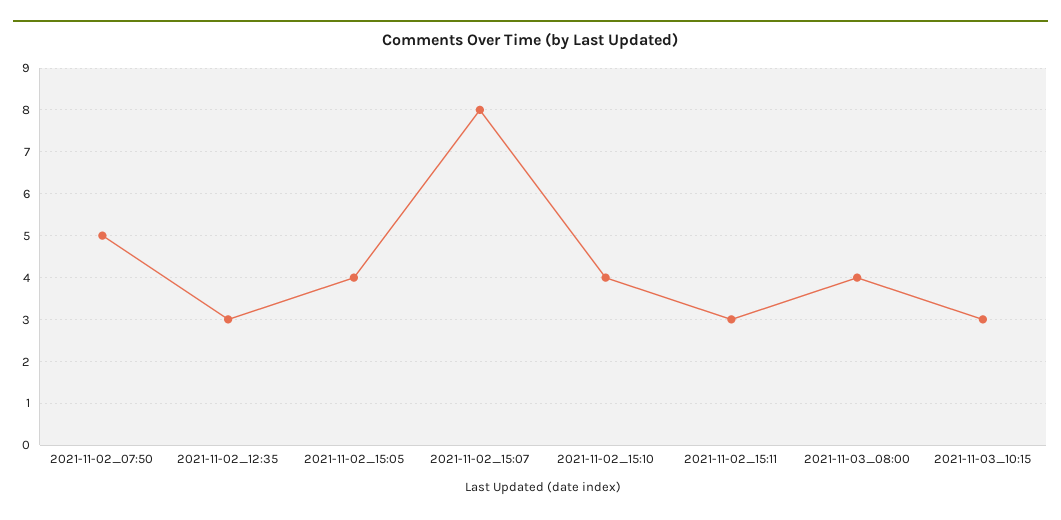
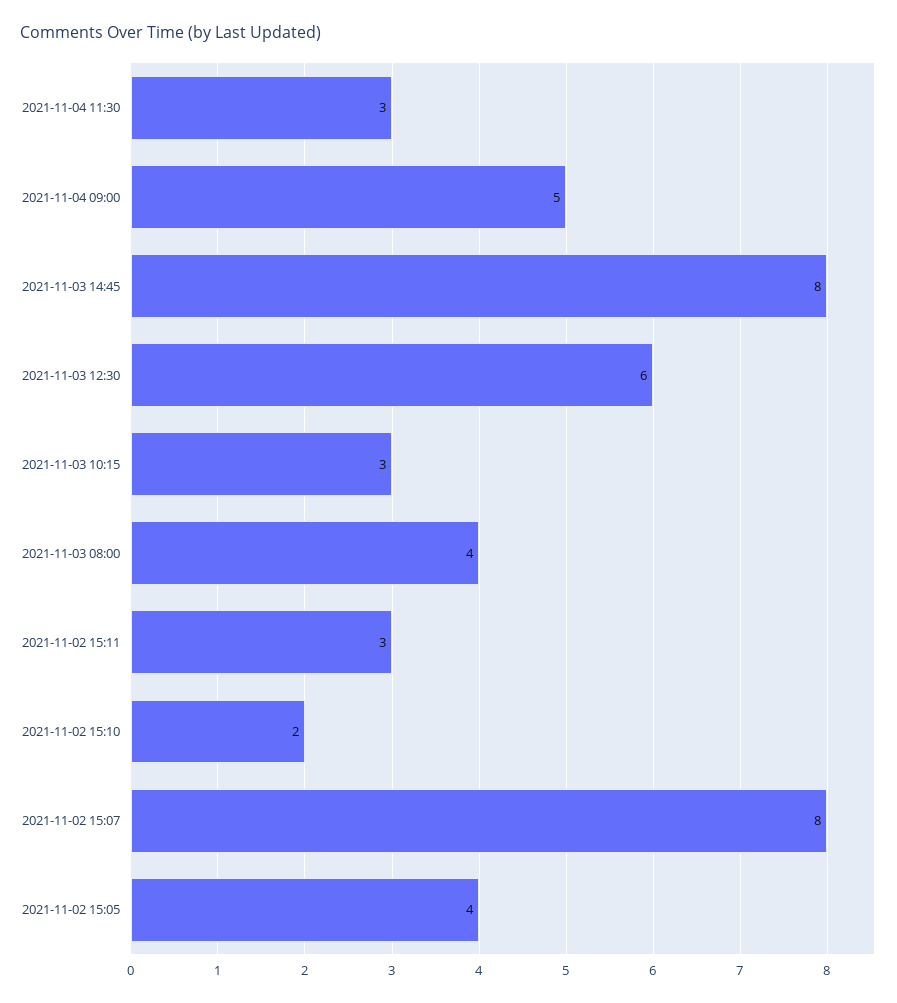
2021-11-02_07:50: 5 -> none
2021-11-02_12:35: 3 -> none
2021-11-02_15:10: 4 -> 2
2021-11-04 11:30: none -> 3
2021-11-04 09:00: none -> 5
2021-11-03 14:45: none -> 8
2021-11-03 12:30: none -> 6

